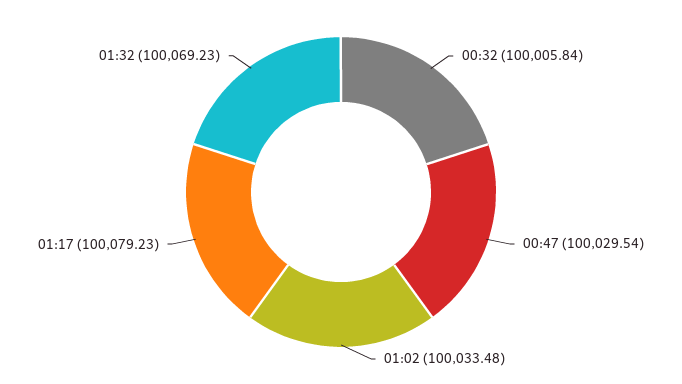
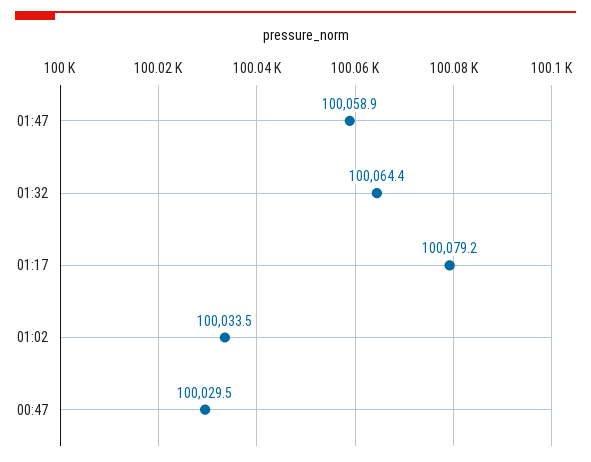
00:32: 100005.84 -> none
01:32: 100069.23 -> 100064.4
01:47: none -> 100058.9

